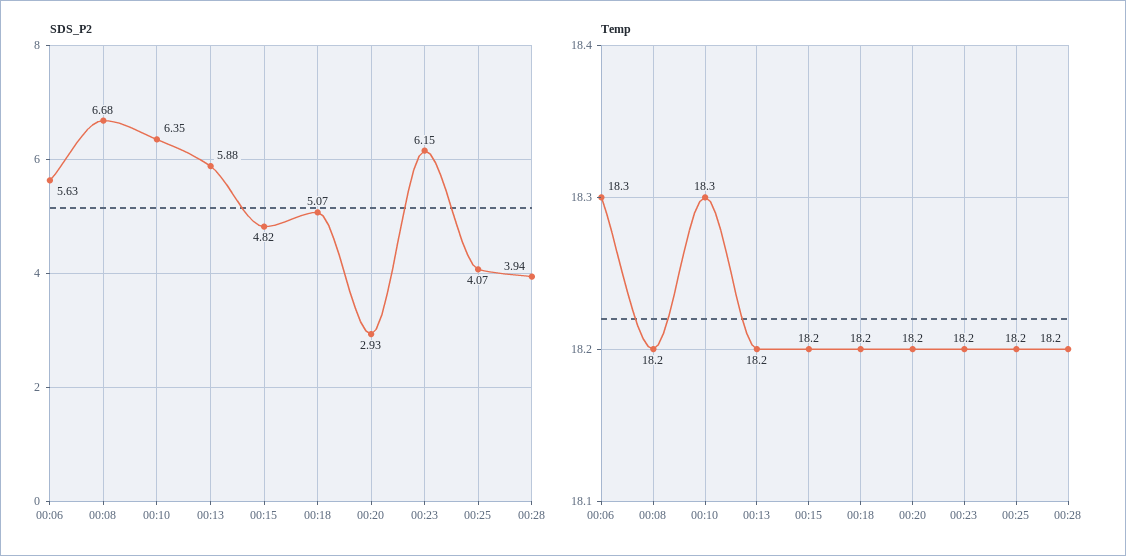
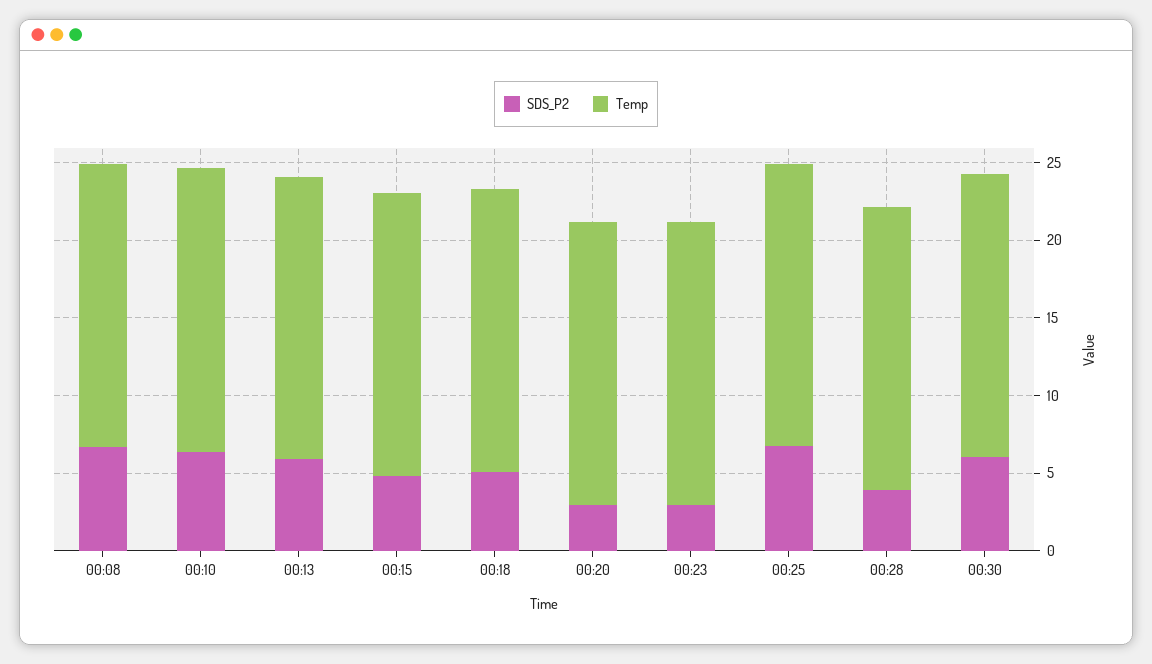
SDS_P2, 00:06: 5.63 -> none
SDS_P2, 00:23: 6.15 -> 3
SDS_P2, 00:25: 4.07 -> 7
Temp, 00:06: 18.3 -> none
SDS_P2, 00:30: none -> 6
Temp, 00:30: none -> 18

